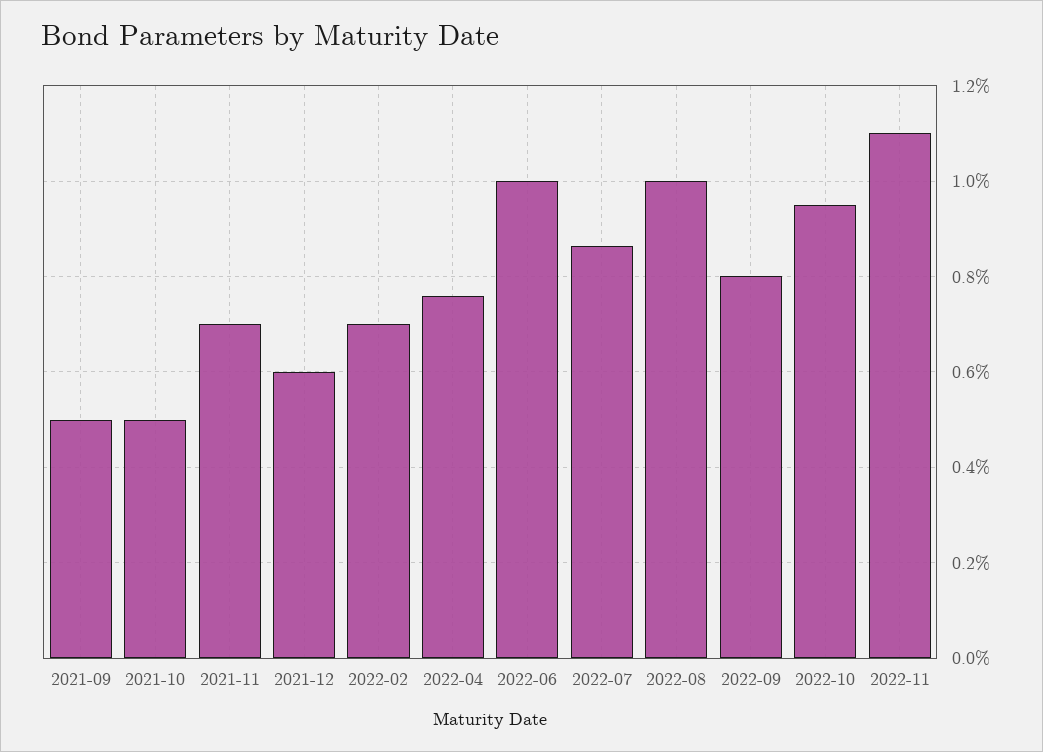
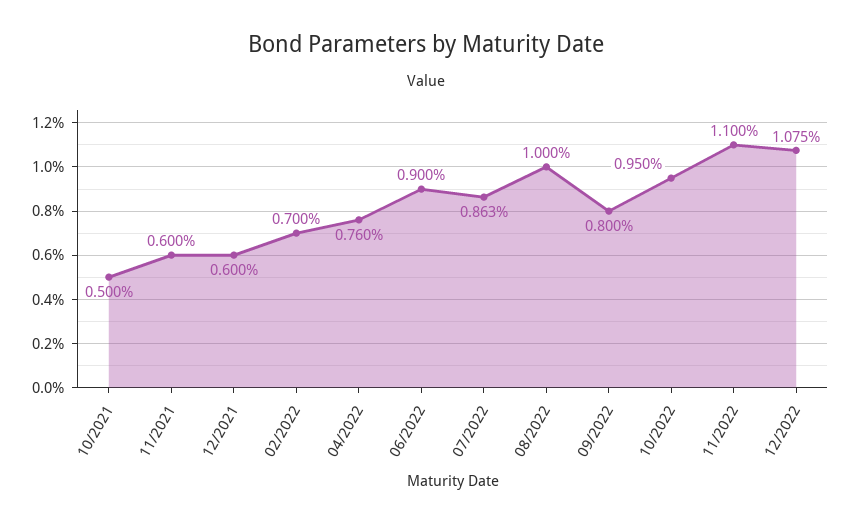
2021-09: 0.5 -> none
2021-11: 0.7 -> 0.6
2022-06: 1 -> 0.9
12/2022: none -> 1.075

